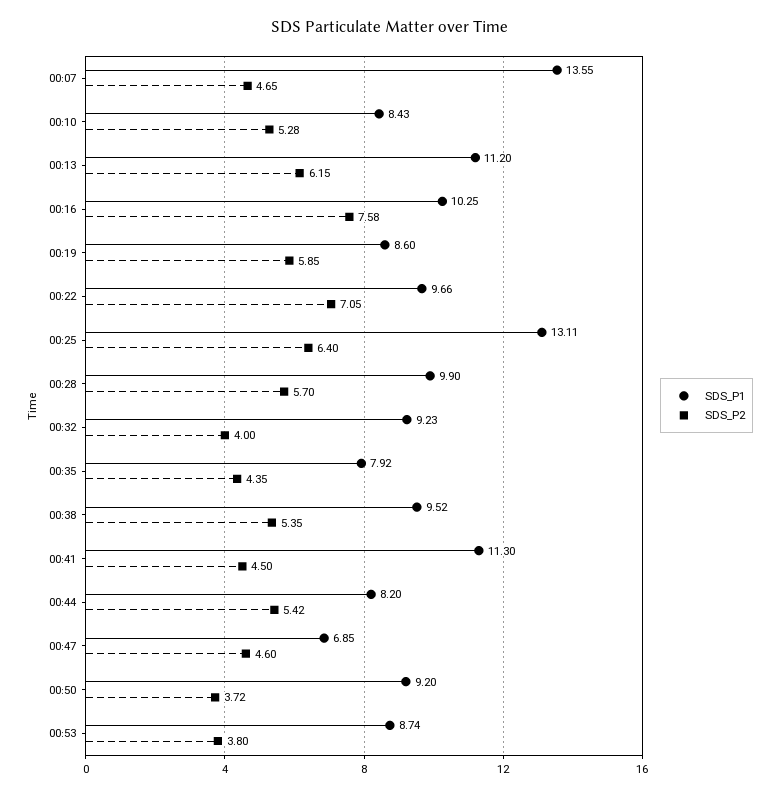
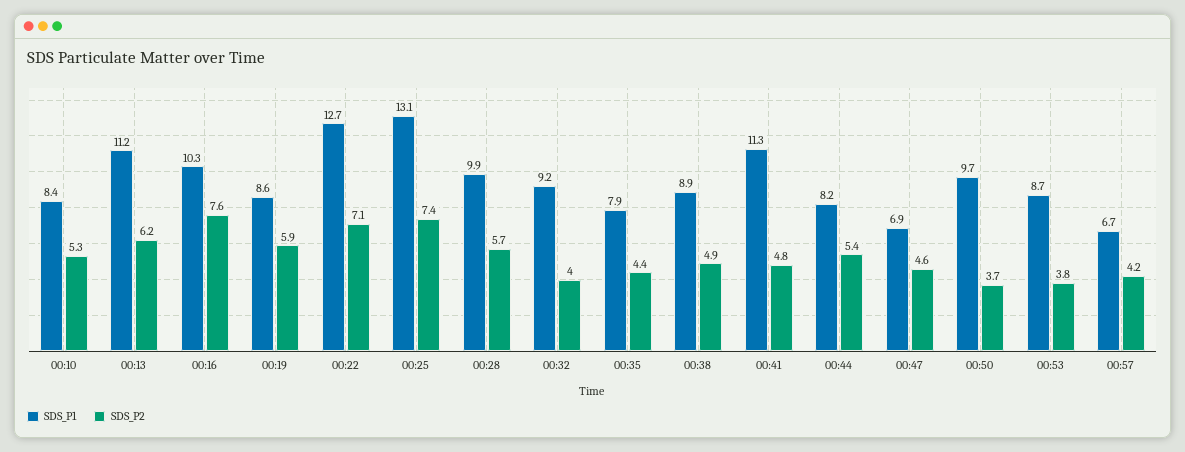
SDS_P1, 00:07: 13.55 -> none
SDS_P2, 00:07: 4.65 -> none
SDS_P1, 00:22: 9.66 -> 12.7
SDS_P2, 00:25: 6.4 -> 7.4
SDS_P1, 00:38: 9.52 -> 8.9
SDS_P2, 00:38: 5.35 -> 4.9
SDS_P2, 00:41: 4.5 -> 4.8
SDS_P1, 00:50: 9.2 -> 9.7
SDS_P1, 00:57: none -> 6.7
SDS_P2, 00:57: none -> 4.2

